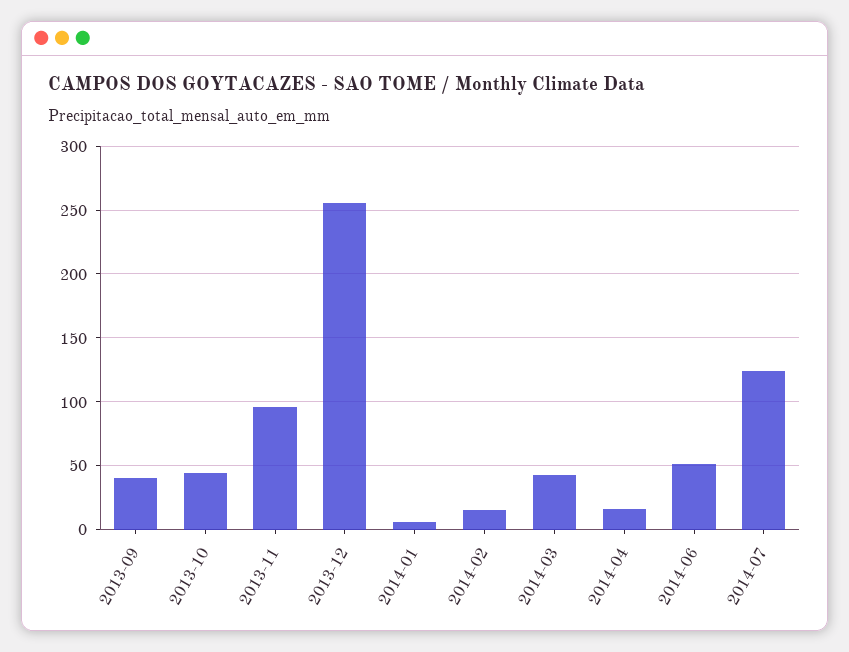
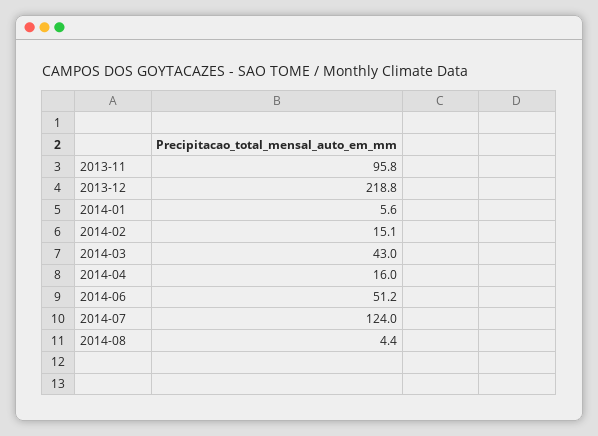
2013-09: 40 -> none
2013-10: 45 -> none
2013-12: 255 -> 218.8
2014-08: none -> 4.4

